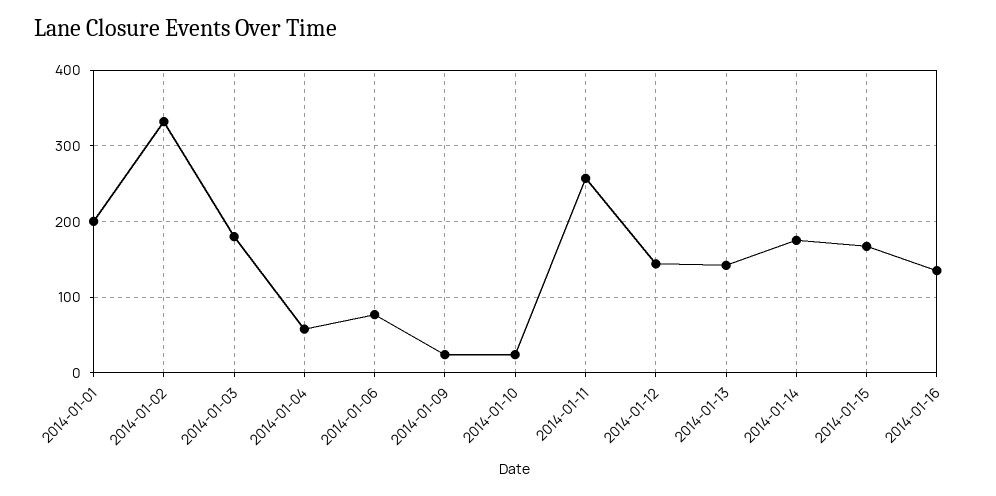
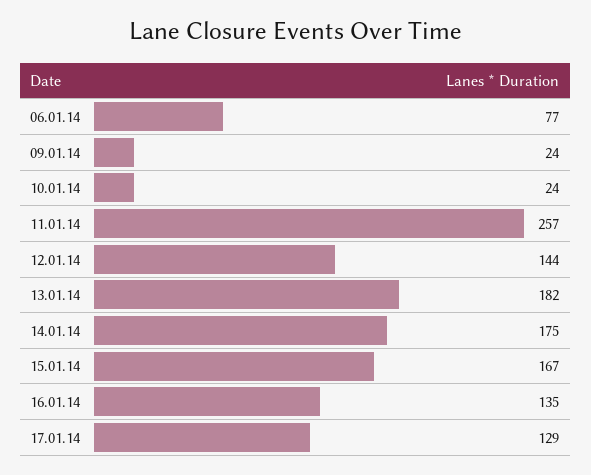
2014-01-01: 200 -> none
2014-01-02: 330 -> none
2014-01-03: 180 -> none
2014-01-04: 60 -> none
2014-01-13: 140 -> 182
17.01.14: none -> 129

